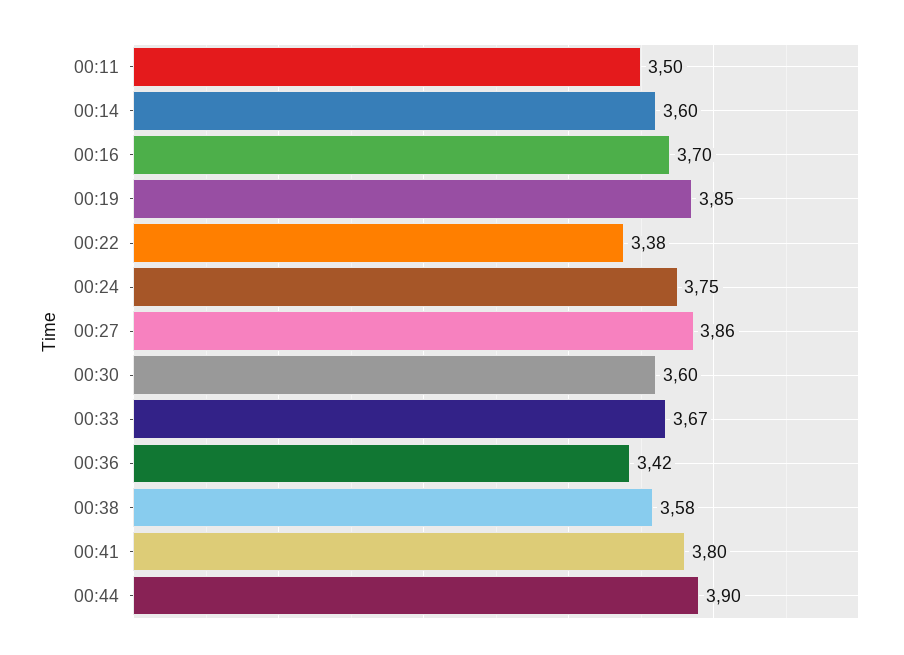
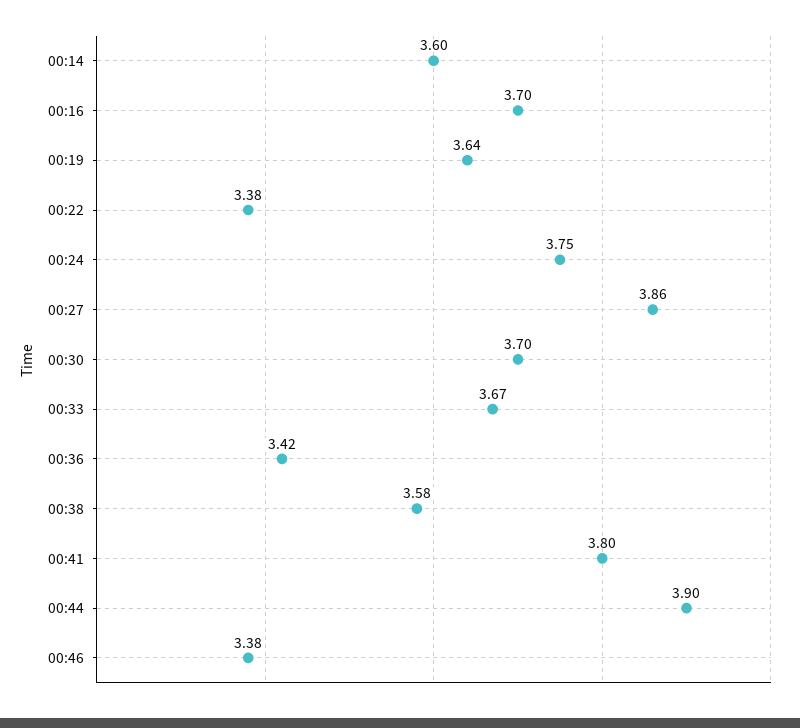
00:11: 3.5 -> none
00:19: 3.85 -> 3.64
00:30: 3.6 -> 3.7
00:46: none -> 3.38

